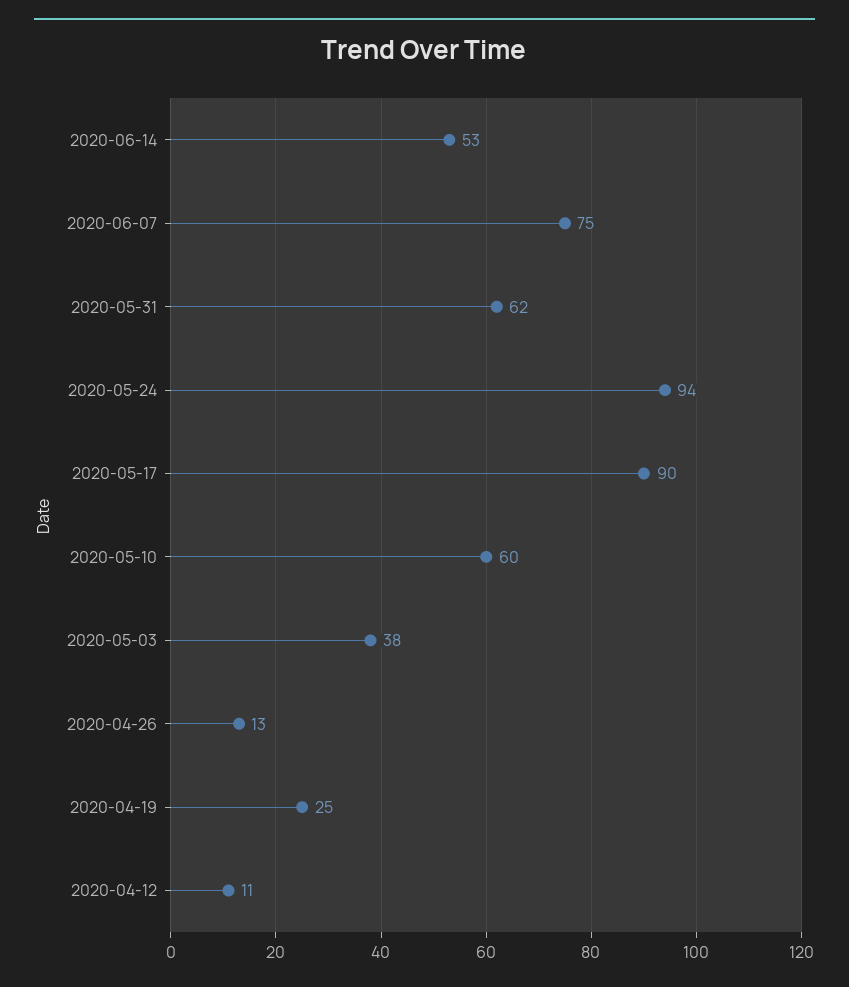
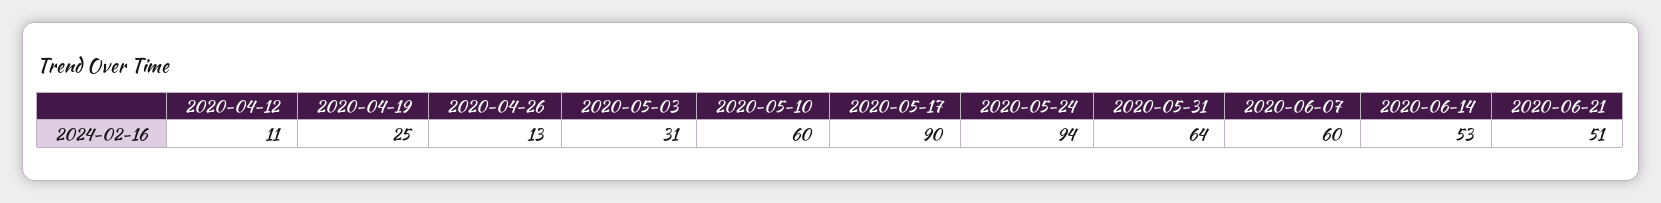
2020-06-07: 75 -> 60
2020-05-31: 62 -> 64
2020-05-03: 38 -> 31
2020-06-21: none -> 51

